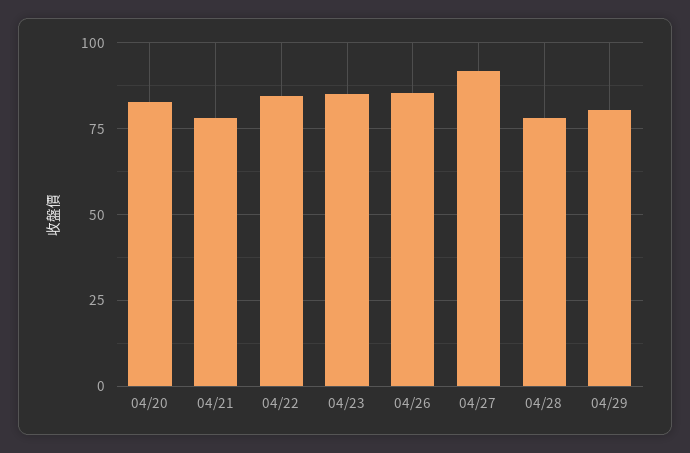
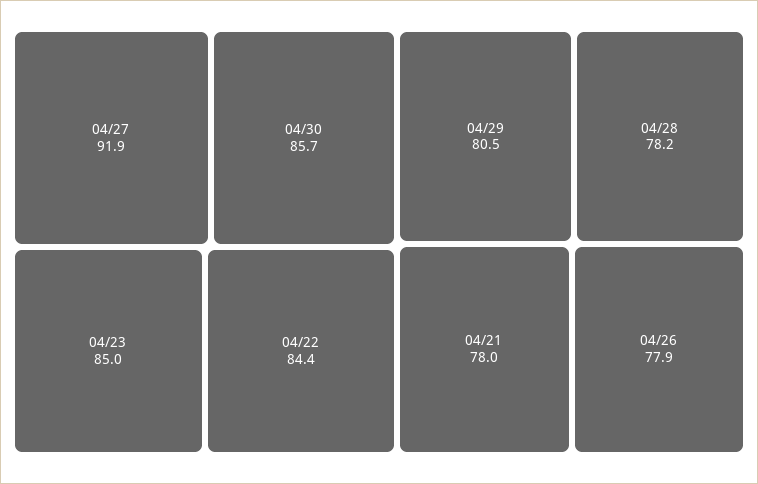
04/20: 82.5 -> none
04/26: 85 -> 77.9
04/30: none -> 85.7

